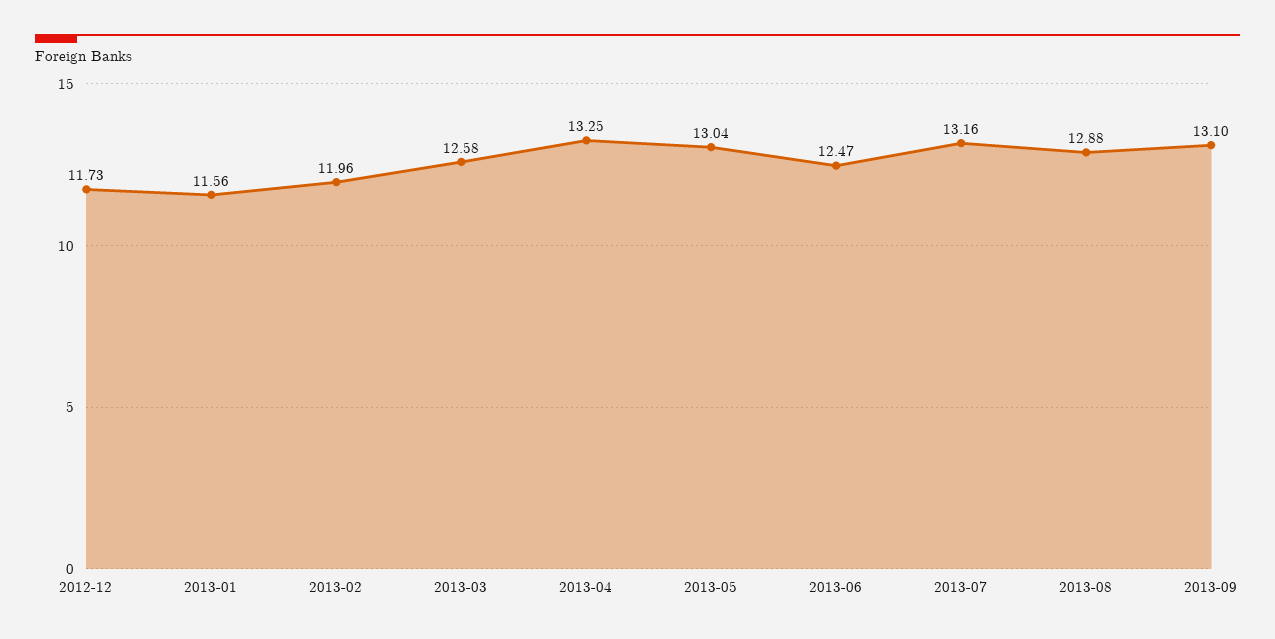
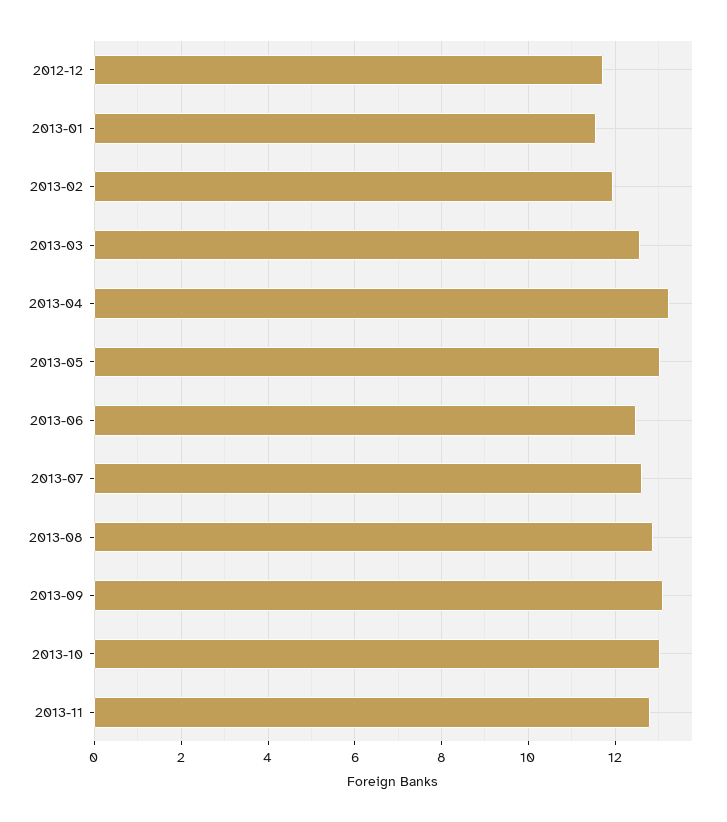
2013-07: 13.16 -> 12.6
2013-10: none -> 13
2013-11: none -> 12.8

